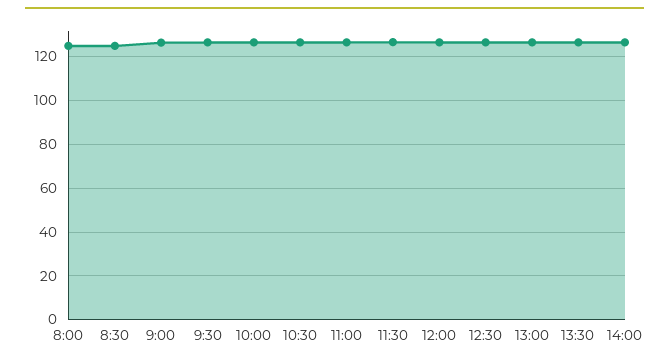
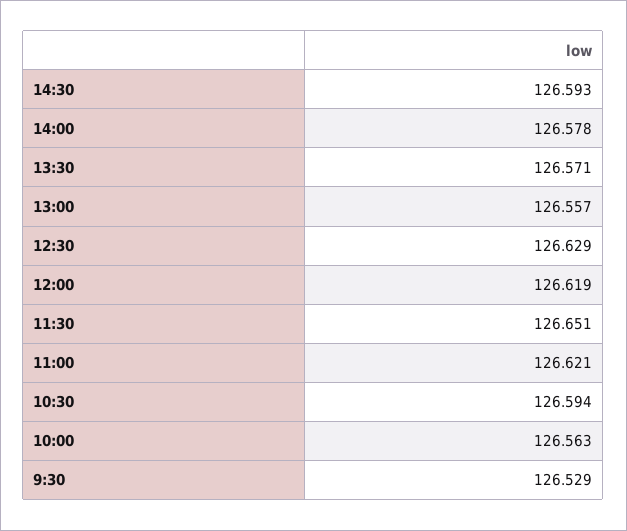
8:00: 125 -> none
8:30: 125 -> none
9:00: 125 -> none
14:30: none -> 126.593

